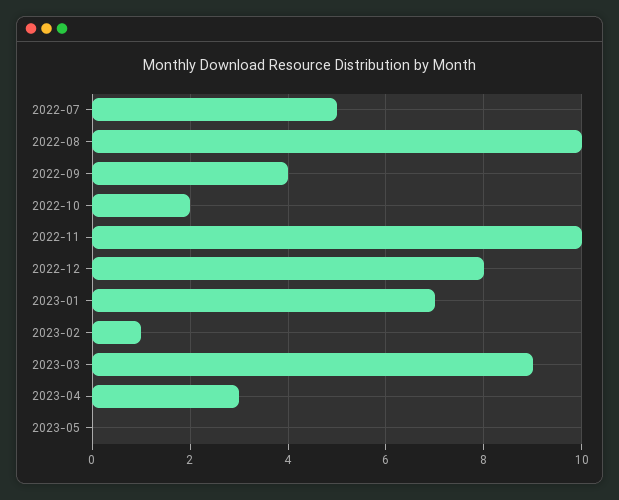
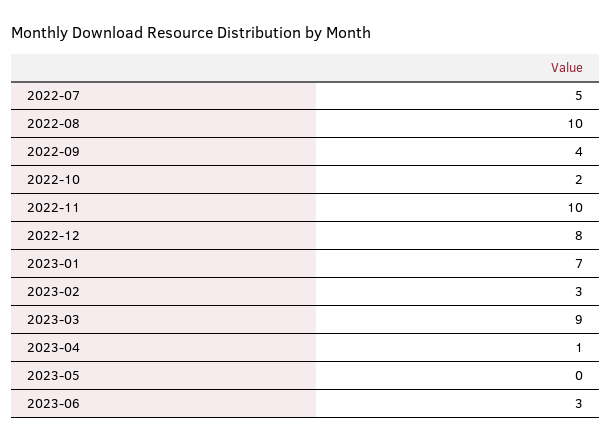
2023-02: 1 -> 3
2023-04: 3 -> 1
2023-06: none -> 3

